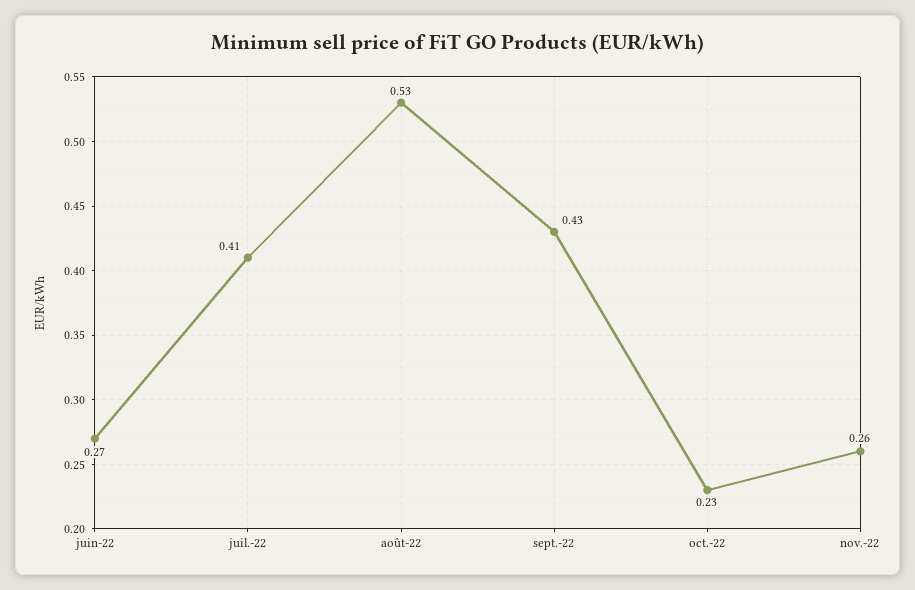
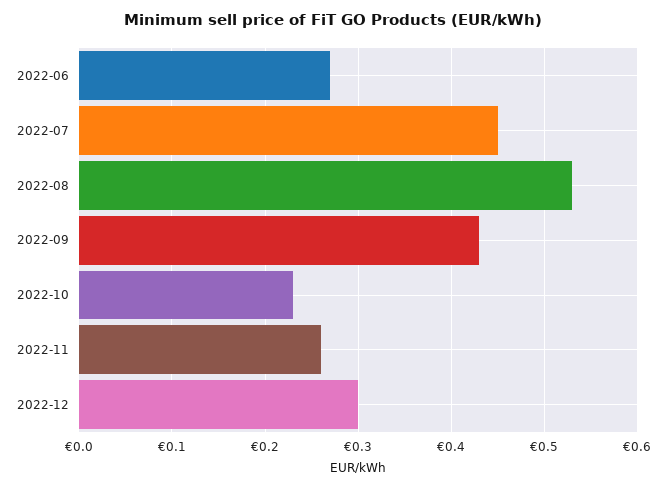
juil.-22: 0.41 -> 0.45
2022-12: none -> 0.3

